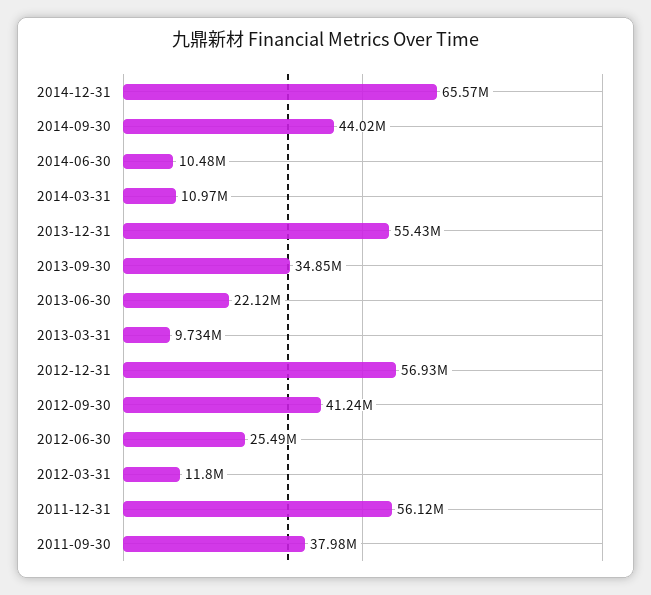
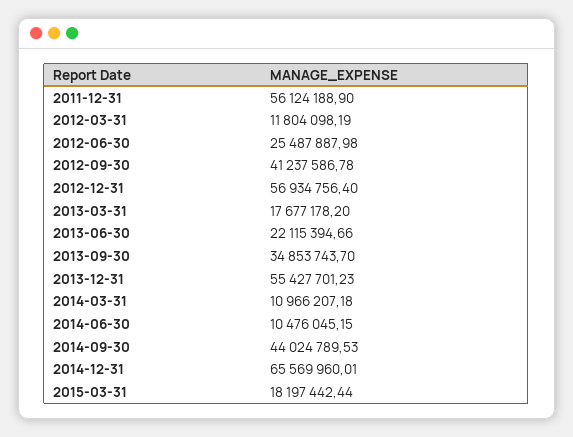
2013-03-31: 9734000 -> 17677178.2
2011-09-30: 37980000 -> none
2015-03-31: none -> 18197442.44

